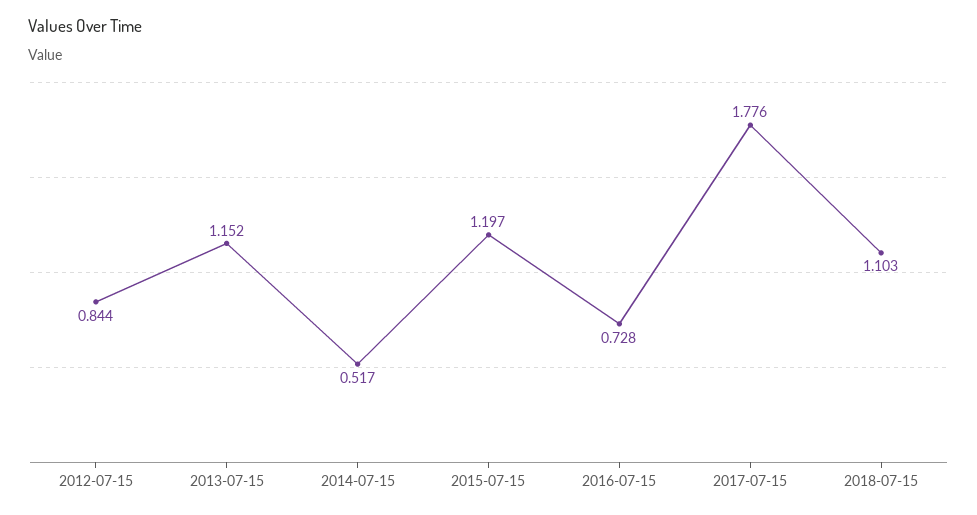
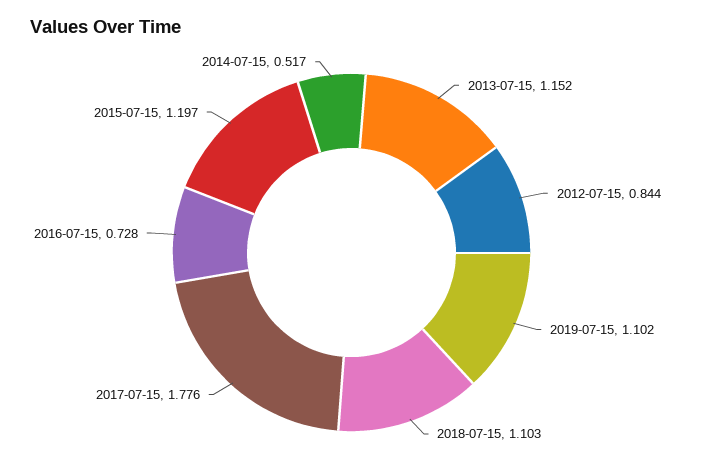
2019-07-15: none -> 1.102

